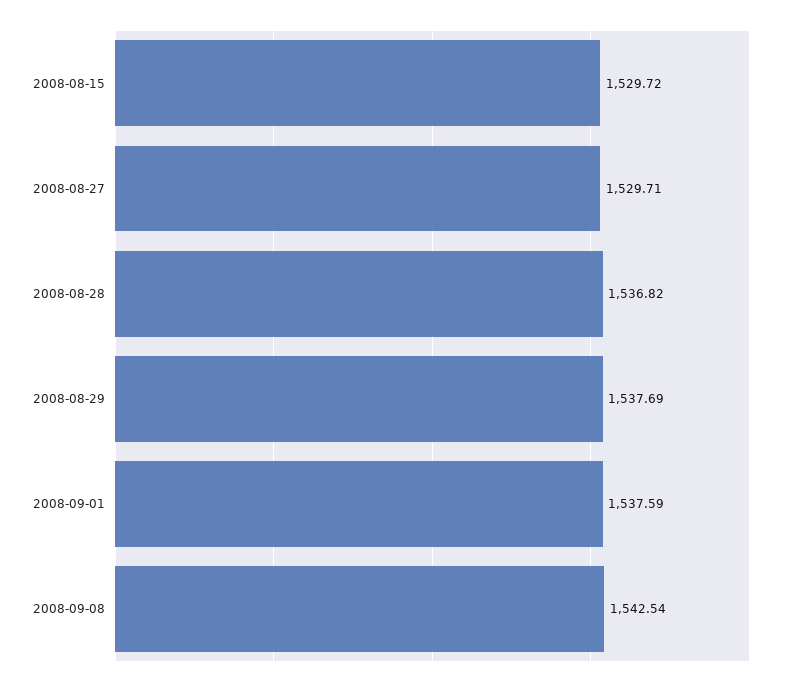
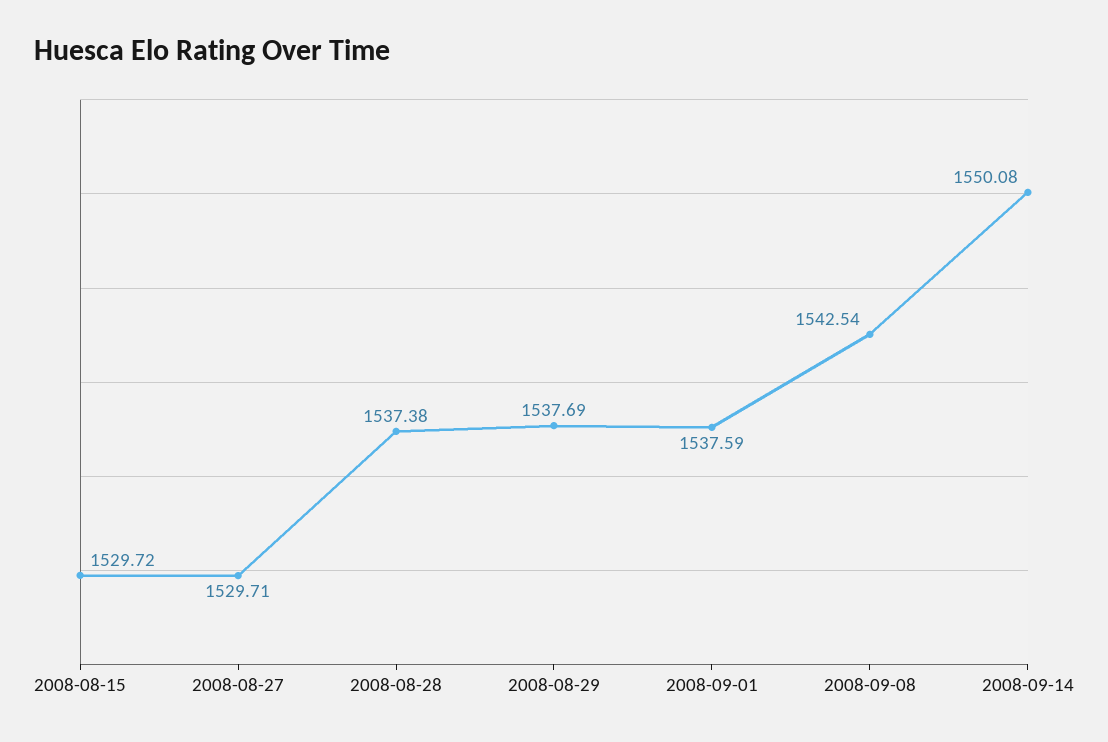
2008-08-28: 1536.82 -> 1537.38
2008-09-14: none -> 1550.08

